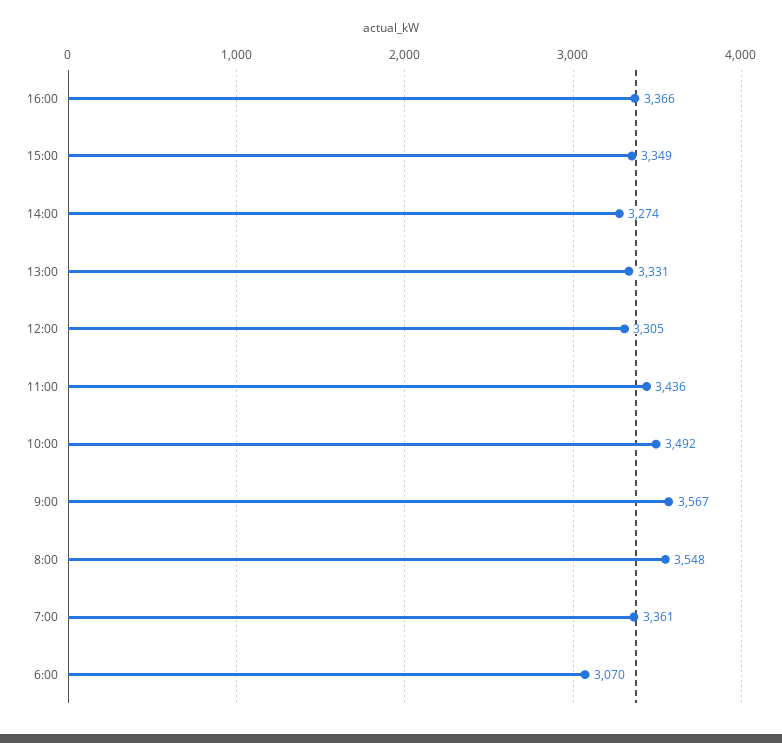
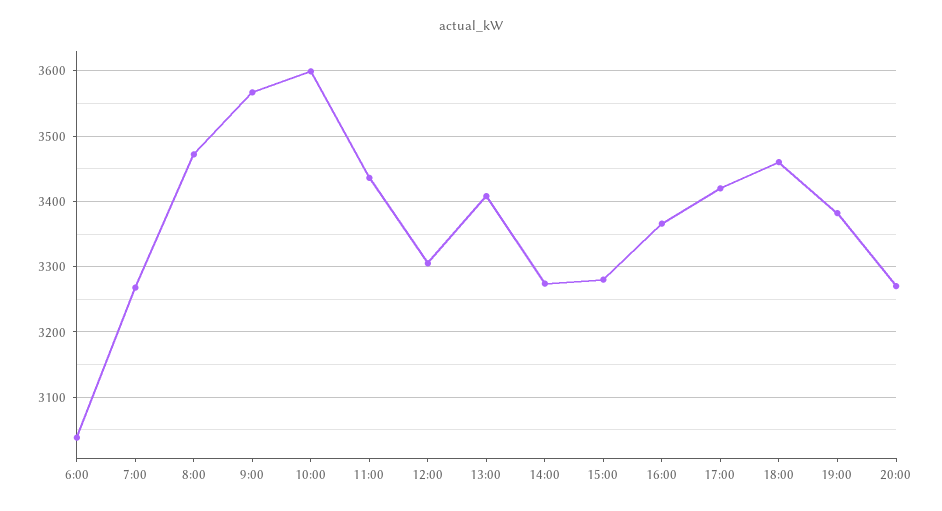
15:00: 3349 -> 3280
13:00: 3331 -> 3410
10:00: 3492 -> 3600
8:00: 3548 -> 3470
7:00: 3361 -> 3270
6:00: 3070 -> 3040
17:00: none -> 3420
18:00: none -> 3460
19:00: none -> 3380
20:00: none -> 3270

